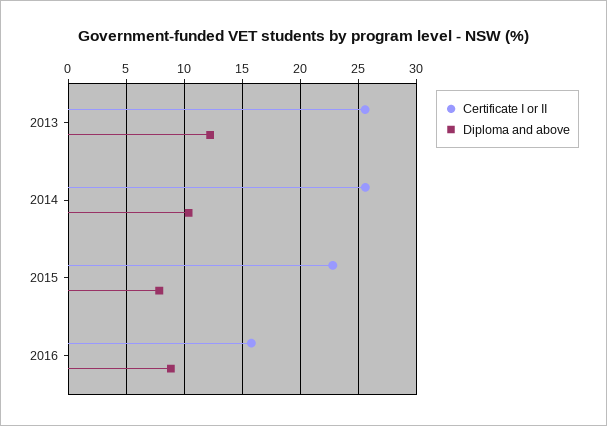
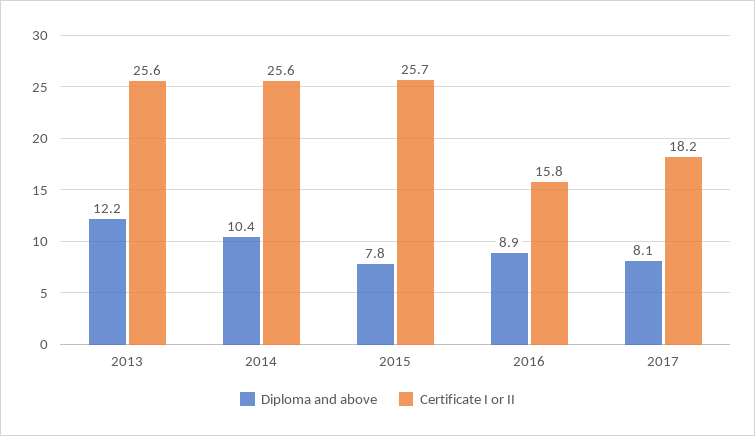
Certificate I or II, 2015: 23 -> 25.7
Diploma and above, 2017: none -> 8.1
Certificate I or II, 2017: none -> 18.2

